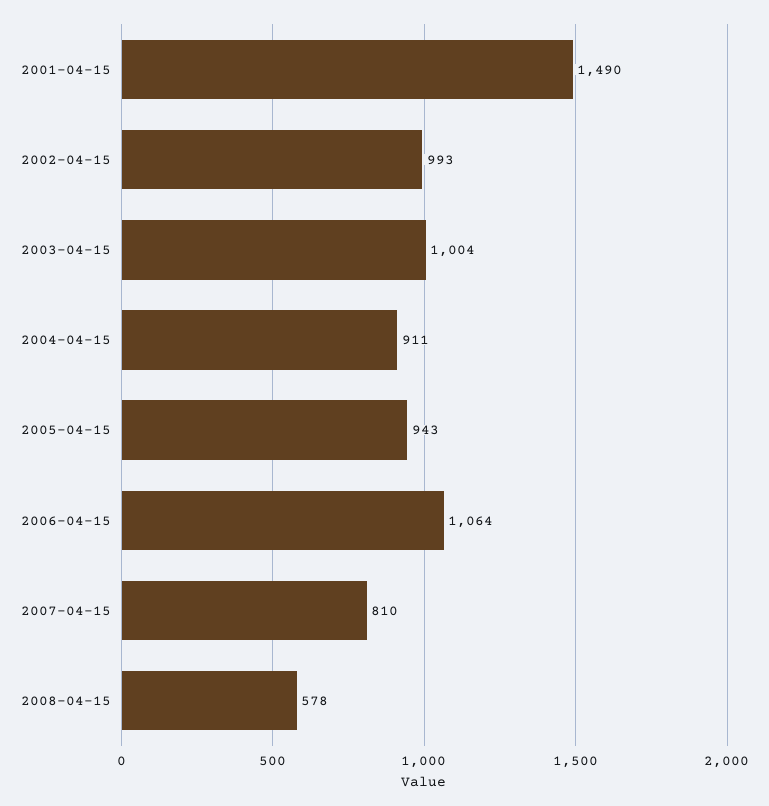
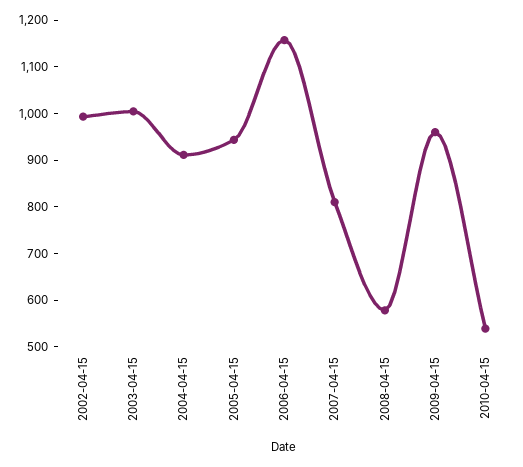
2001-04-15: 1490 -> none
2006-04-15: 1064 -> 1160
2009-04-15: none -> 960
2010-04-15: none -> 540

